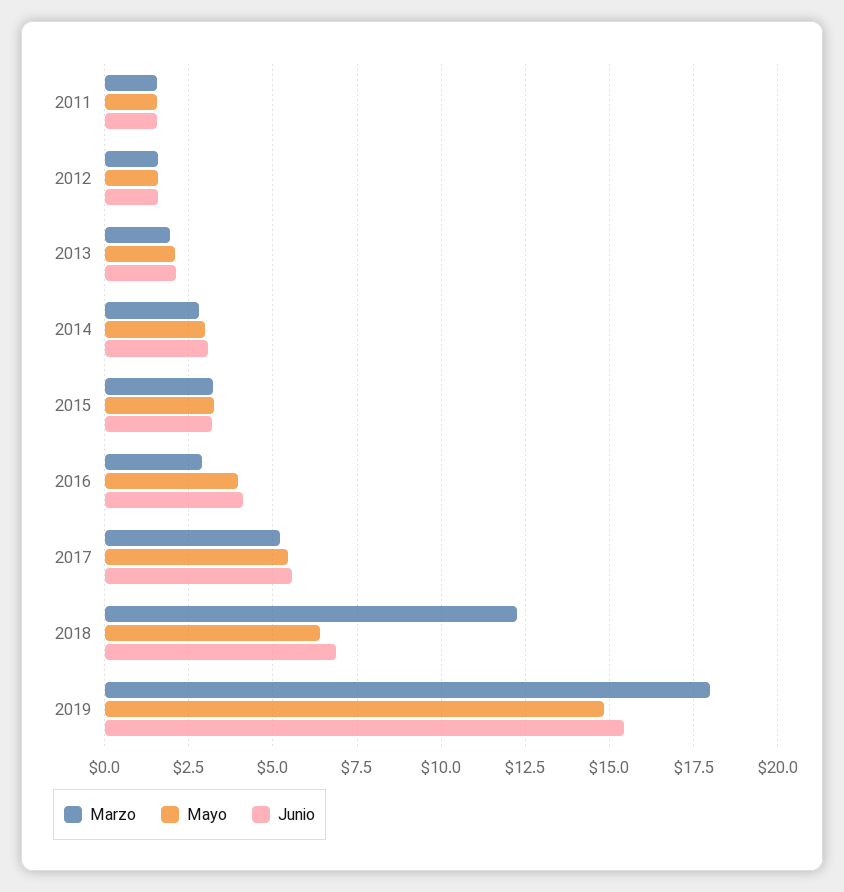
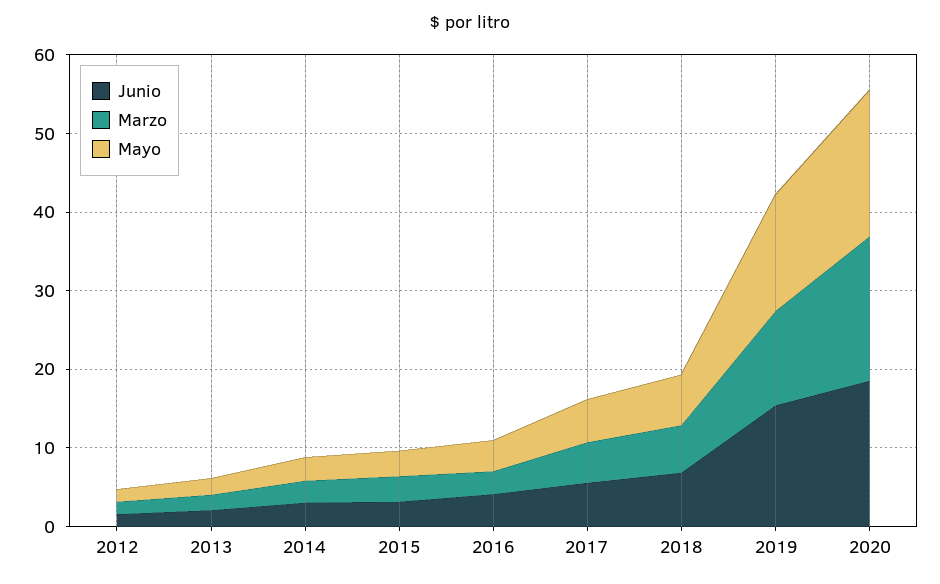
Marzo, 2011: 1.5 -> none
Mayo, 2011: 1.5 -> none
Junio, 2011: 1.5 -> none
Marzo, 2018: 12.25 -> 6
Marzo, 2019: 18 -> 12
Junio, 2020: none -> 18
Marzo, 2020: none -> 18
Mayo, 2020: none -> 18

